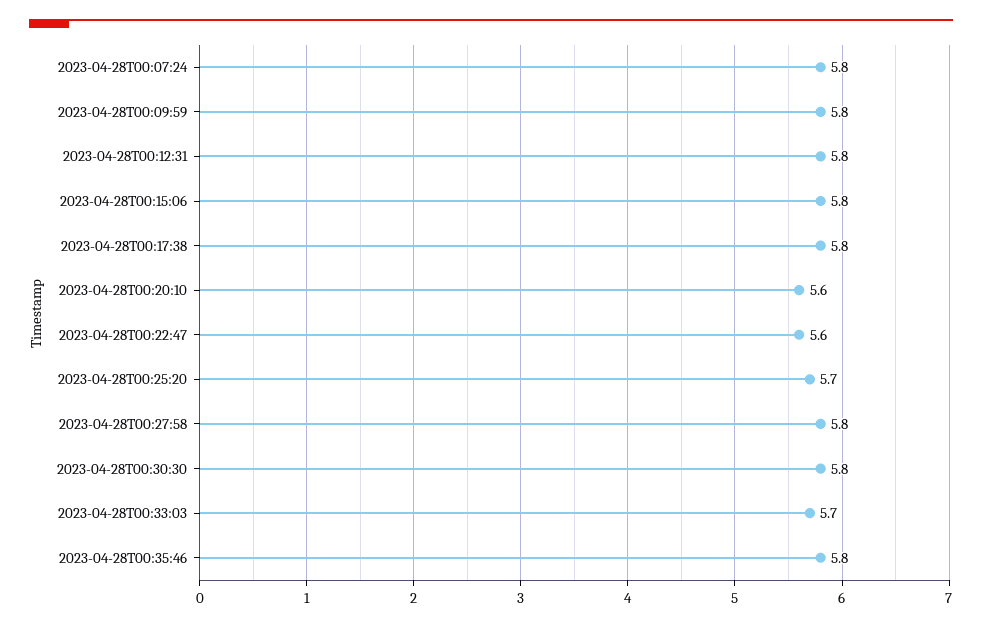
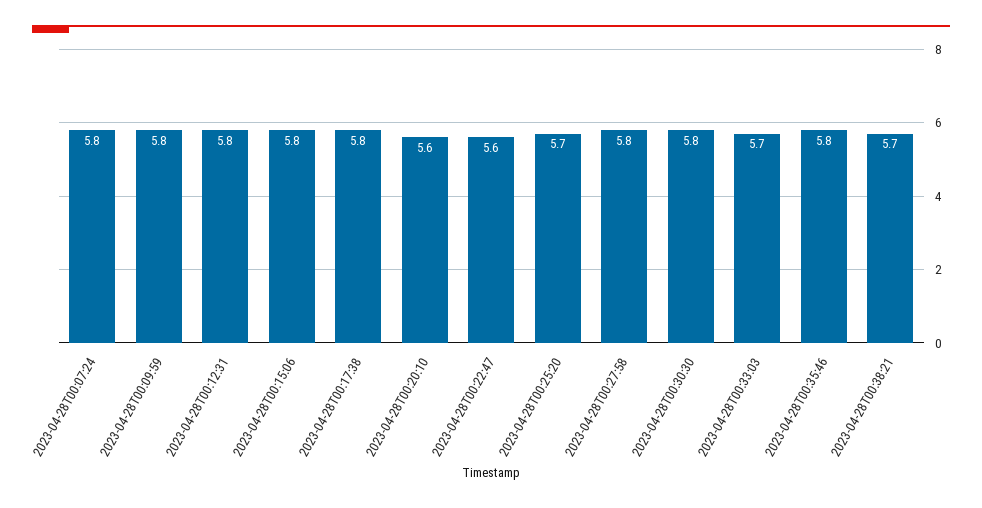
2023-04-28T00:38:21: none -> 5.7

